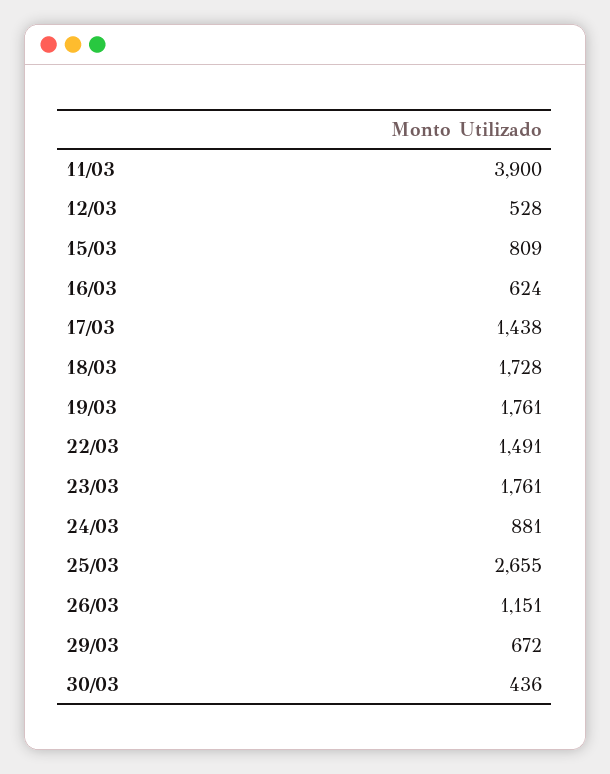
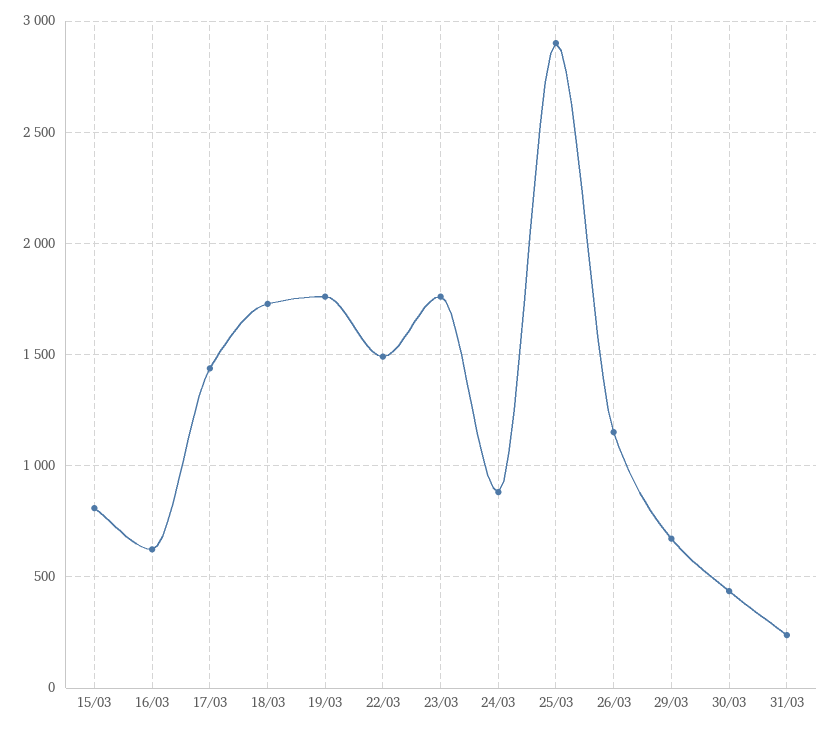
11/03: 3900 -> none
12/03: 528 -> none
25/03: 2655 -> 2900
31/03: none -> 250

